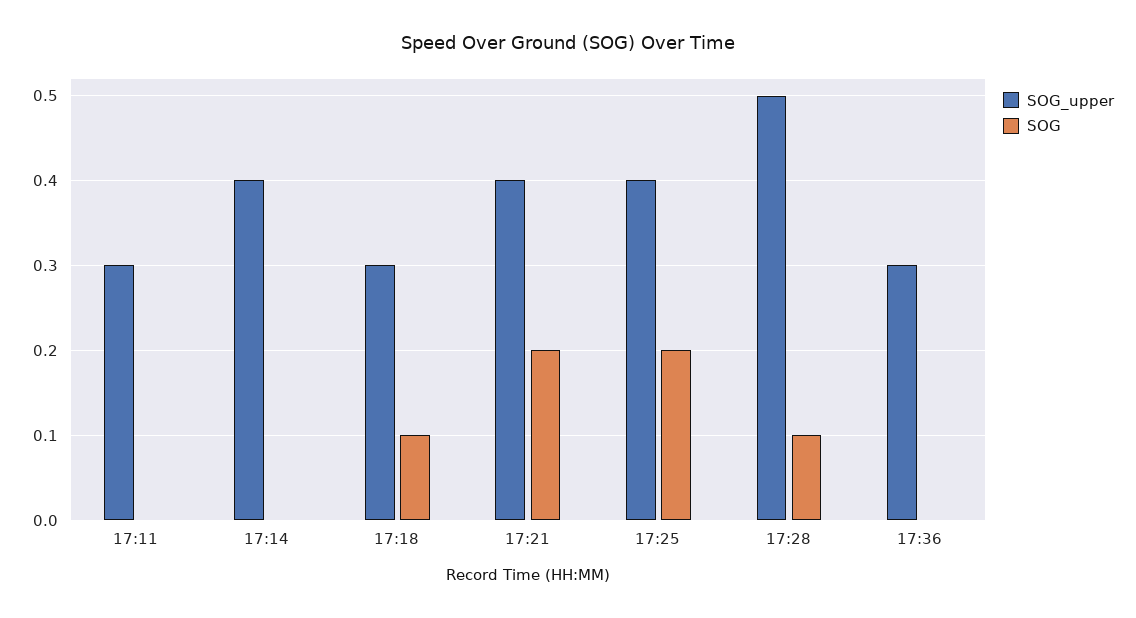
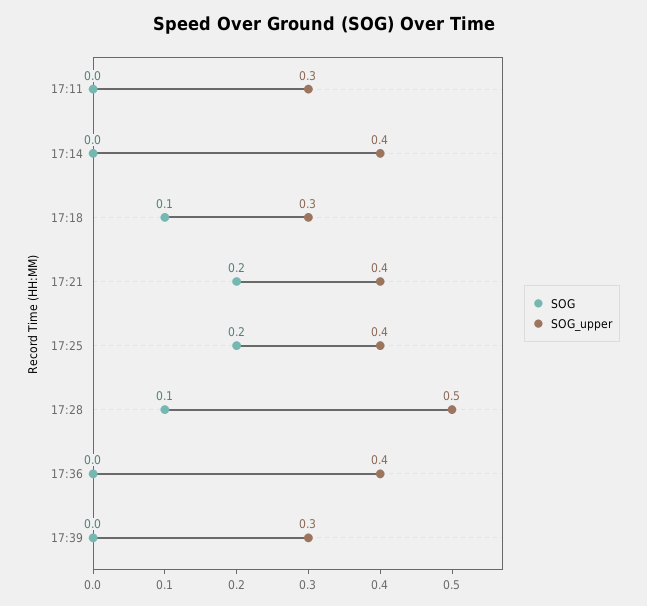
SOG_upper, 17:36: 0.3 -> 0.4
SOG, 17:39: none -> 0
SOG_upper, 17:39: none -> 0.3

